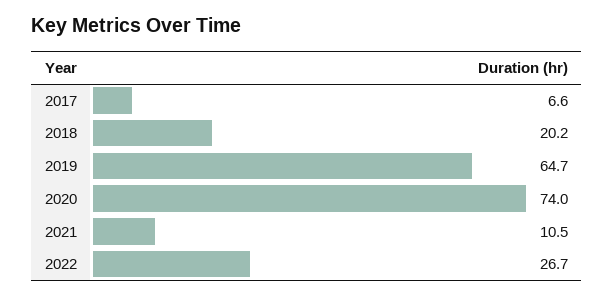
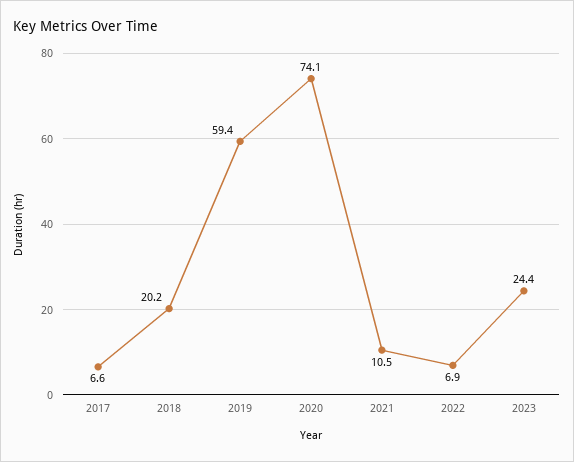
2019: 64.7 -> 59.4
2020: 74 -> 74.1
2022: 26.7 -> 6.9
2023: none -> 24.4

